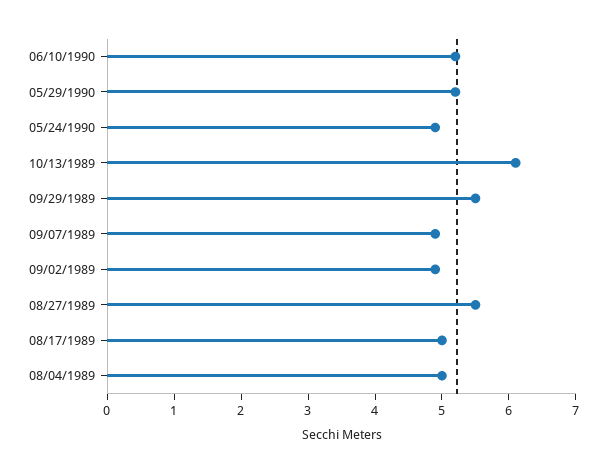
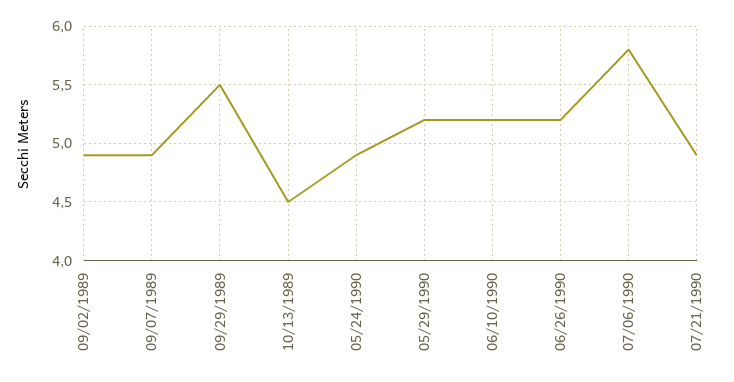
10/13/1989: 6 -> 4.5
08/27/1989: 5.5 -> none
08/17/1989: 5 -> none
08/04/1989: 5 -> none
06/26/1990: none -> 5.2
07/06/1990: none -> 5.8
07/21/1990: none -> 4.9

